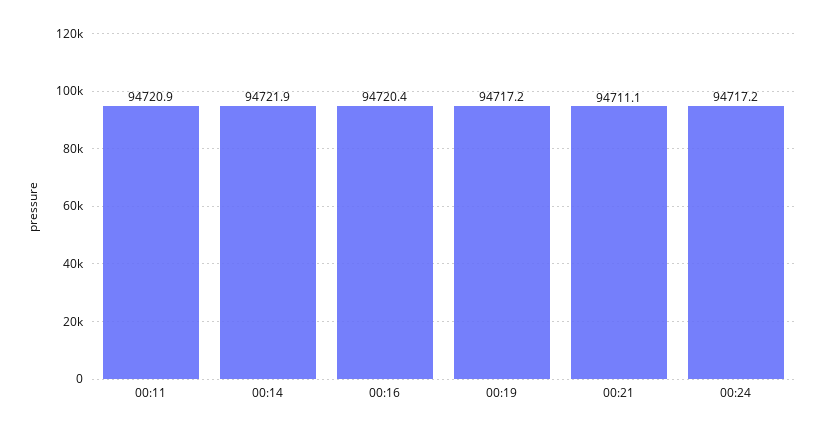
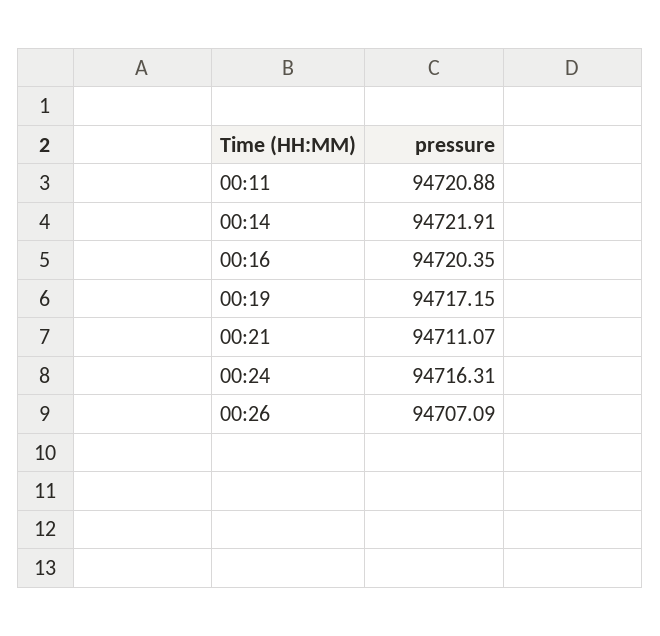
00:24: 94717.2 -> 94716.31
00:26: none -> 94707.09

